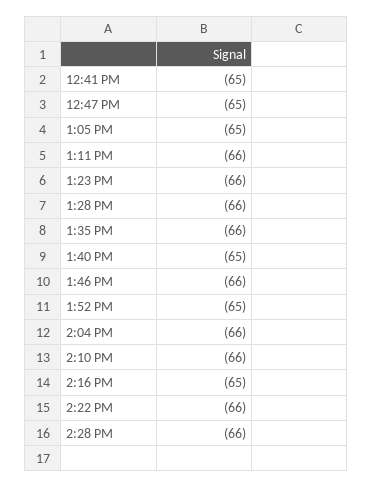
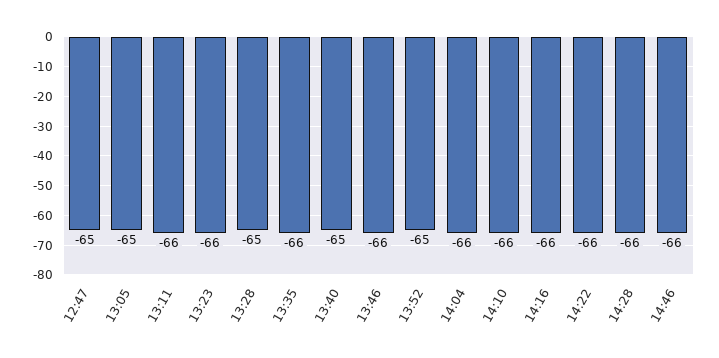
12:41 PM: -65 -> none
1:28 PM: -66 -> -65
2:16 PM: -65 -> -66
14:46: none -> -66

